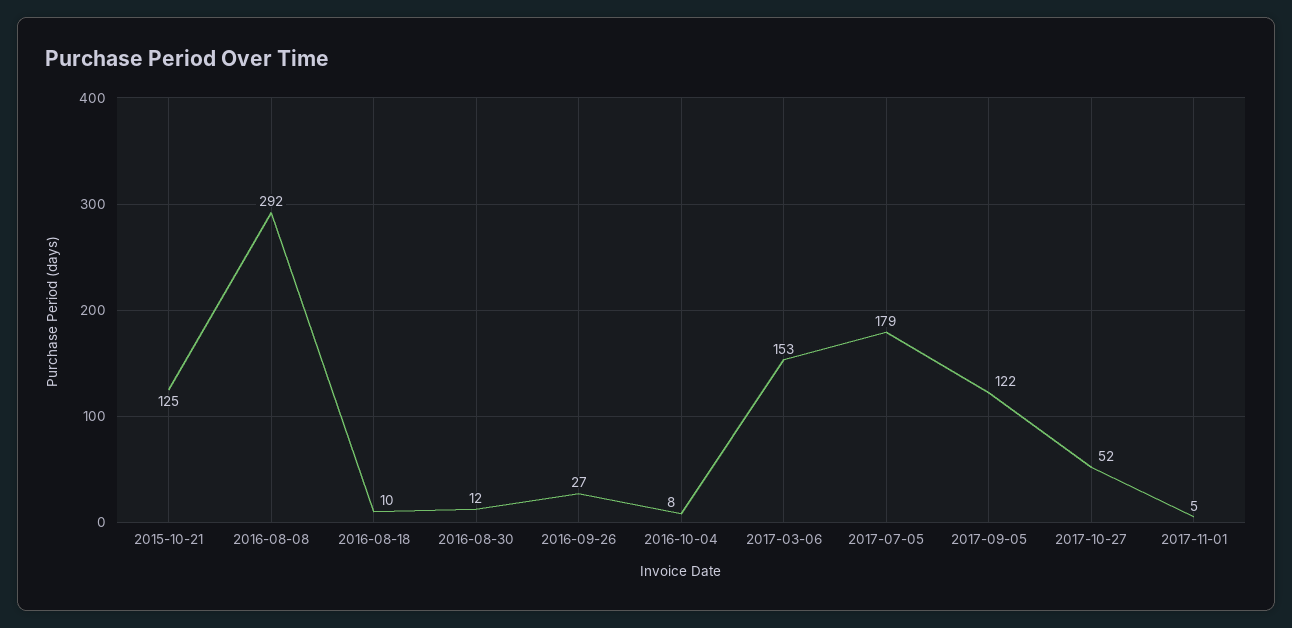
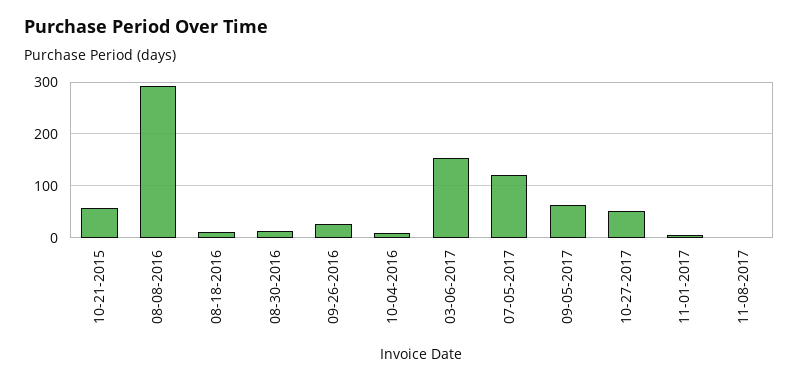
2015-10-21: 125 -> 60
2017-07-05: 179 -> 120
2017-09-05: 122 -> 60
11-08-2017: none -> 0

